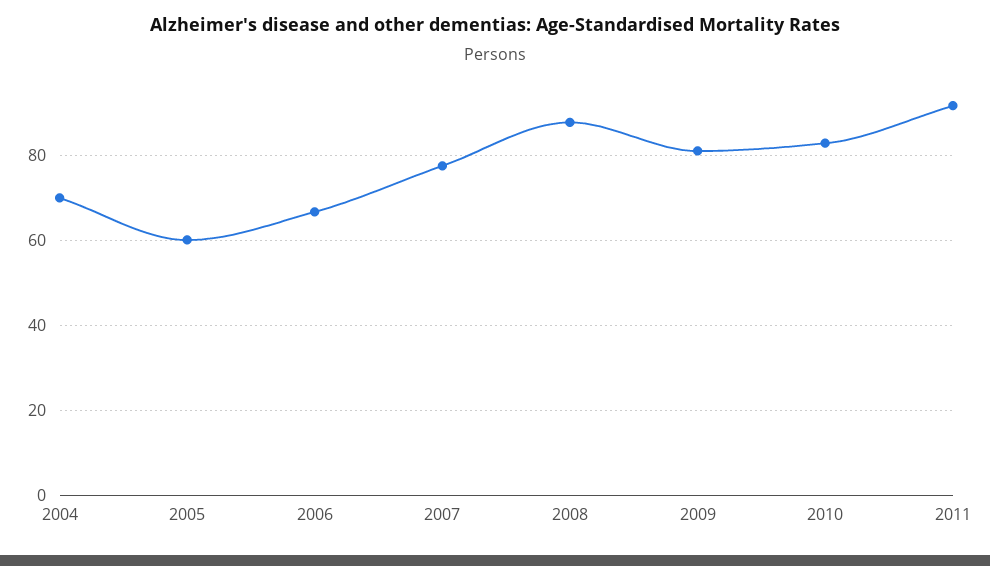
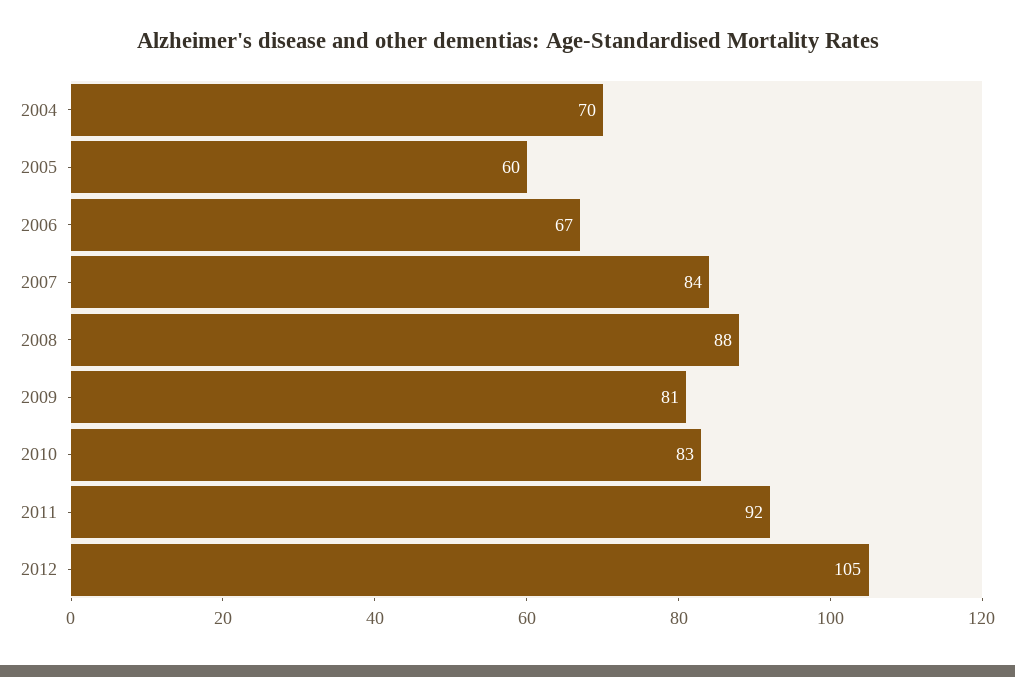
2007: 78 -> 84
2012: none -> 105

